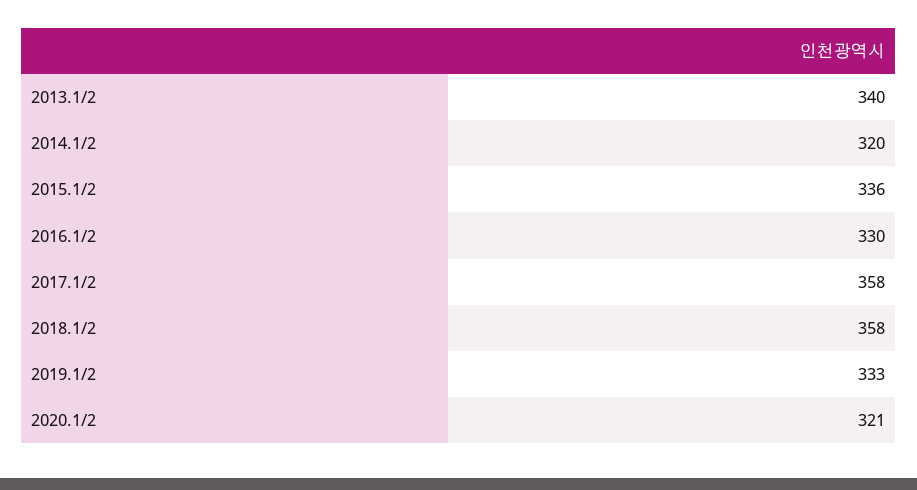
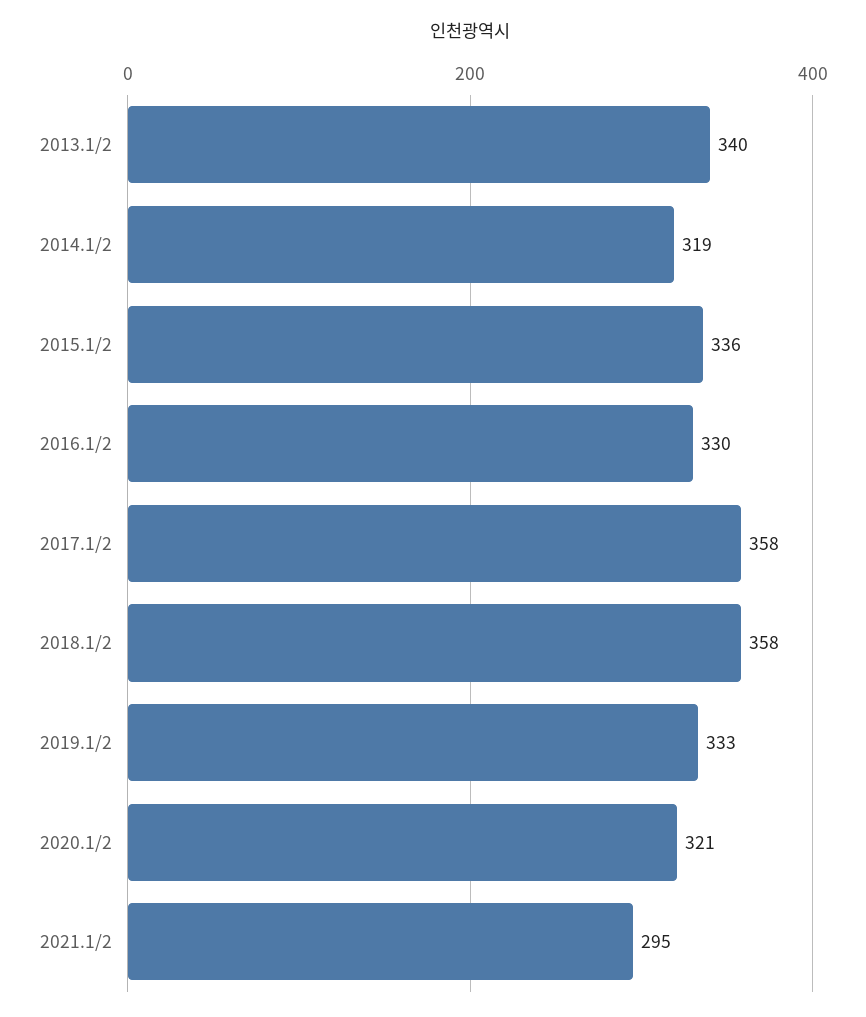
2014.1/2: 320 -> 319
2021.1/2: none -> 295

